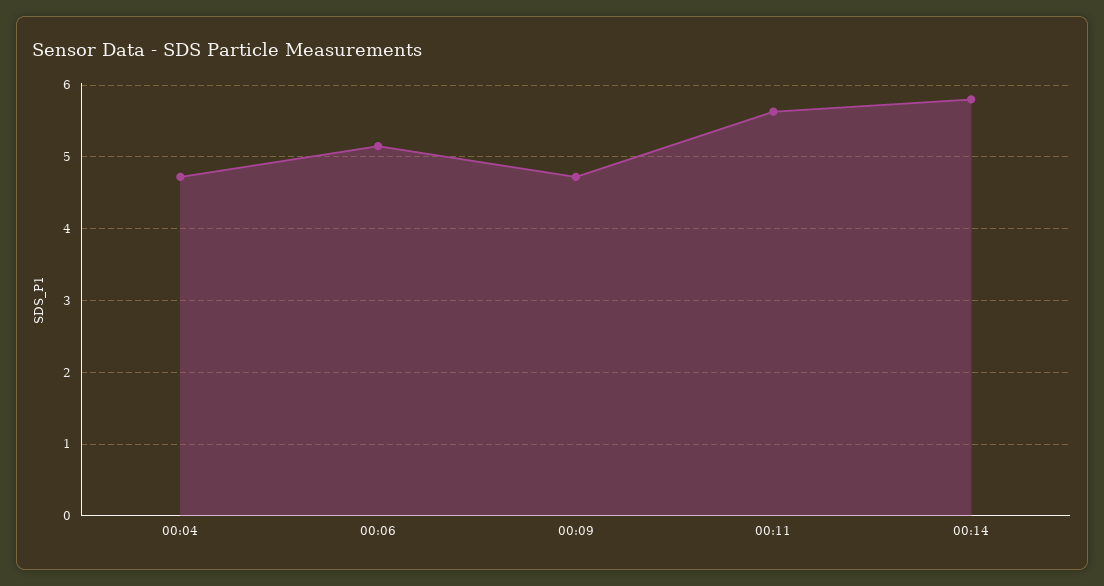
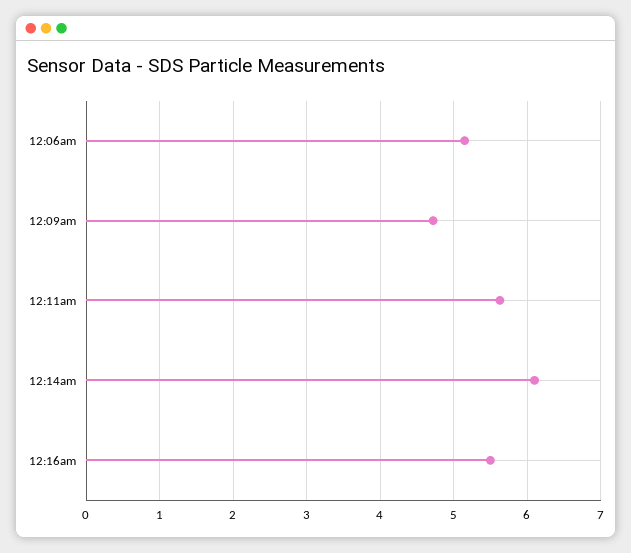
00:04: 4.7 -> none
00:14: 5.8 -> 6.1
12:16am: none -> 5.5

